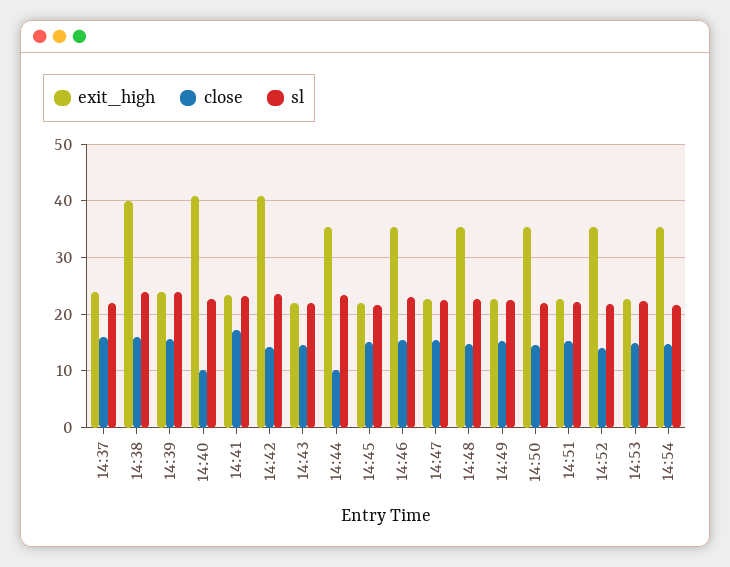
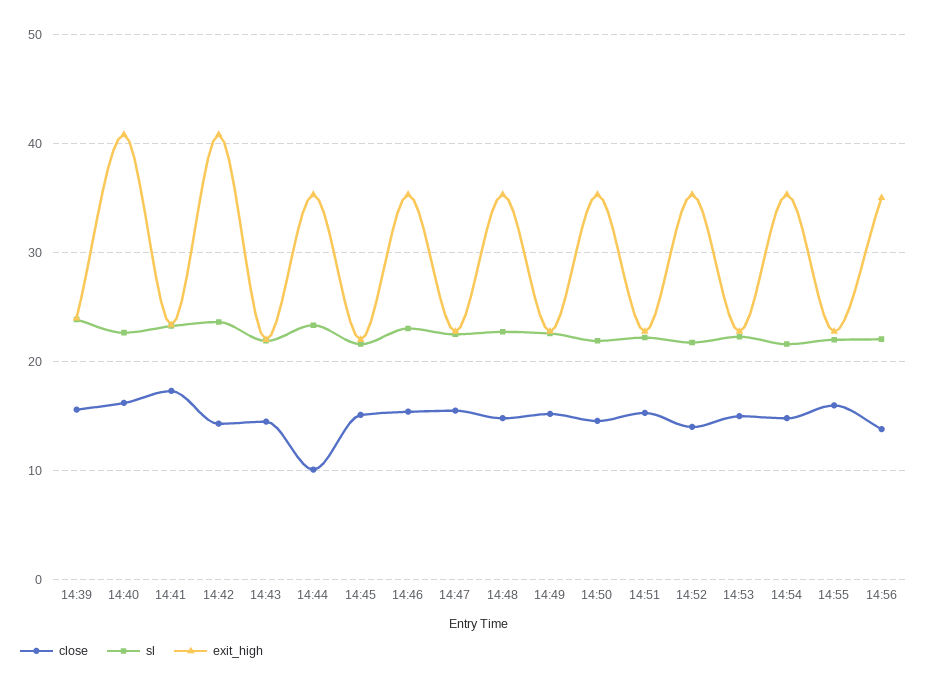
exit_high, 14:37: 24 -> none
close, 14:37: 16 -> none
sl, 14:37: 22 -> none
exit_high, 14:38: 40 -> none
close, 14:38: 16 -> none
sl, 14:38: 24 -> none
close, 14:40: 10 -> 16
close, 14:55: none -> 16
sl, 14:55: none -> 22
exit_high, 14:55: none -> 23
close, 14:56: none -> 14
sl, 14:56: none -> 22
exit_high, 14:56: none -> 35

